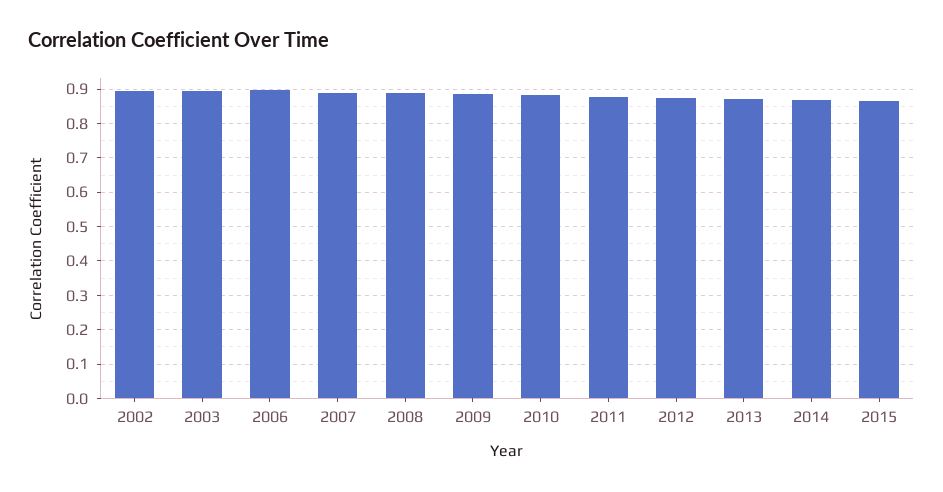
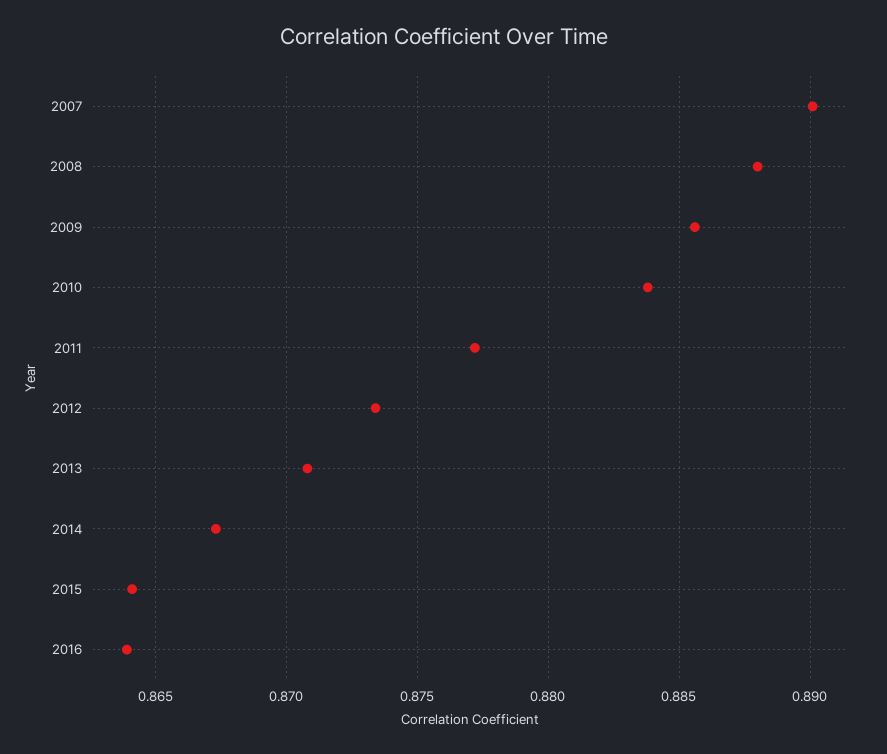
2002: 0.9 -> none
2003: 0.9 -> none
2006: 0.9 -> none
2016: none -> 0.864

